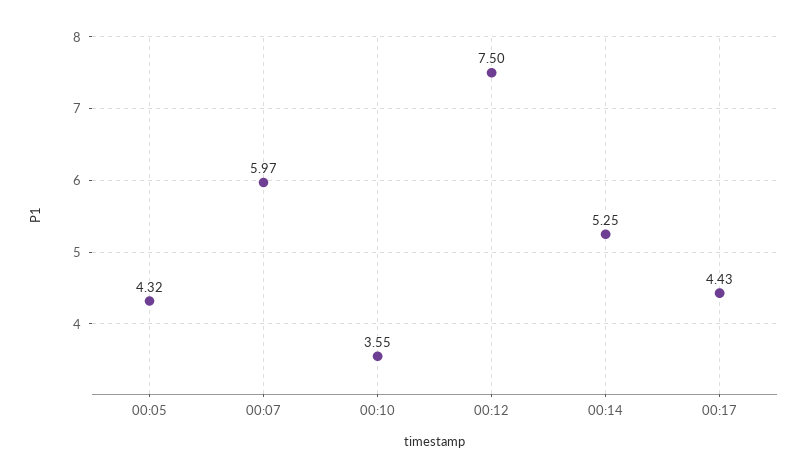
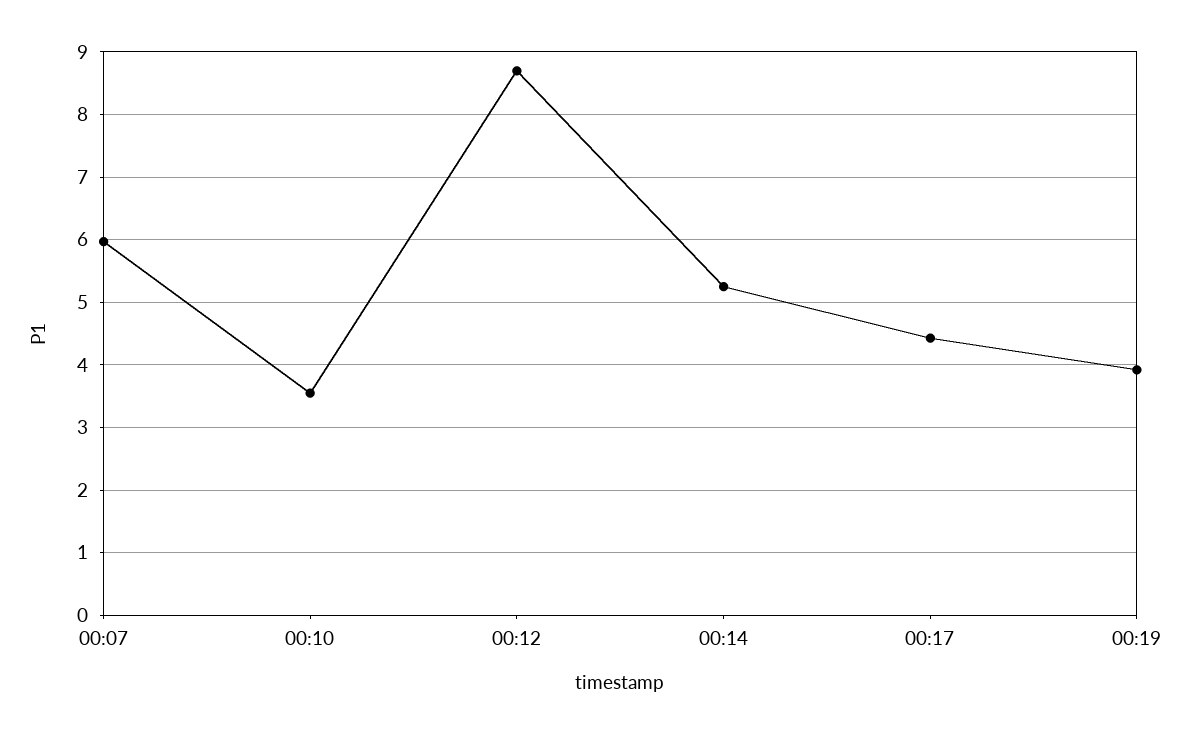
00:05: 4.32 -> none
00:12: 7.5 -> 8.7
00:19: none -> 3.9

